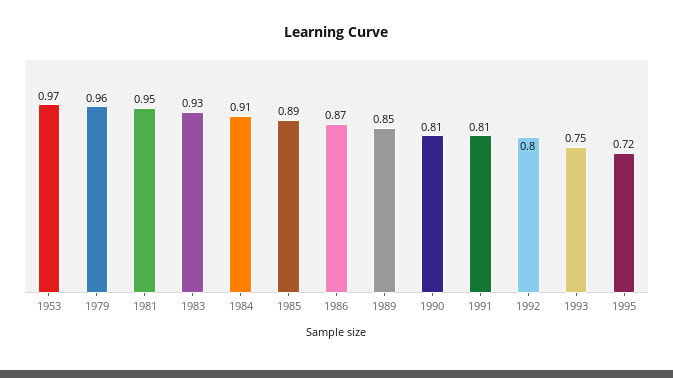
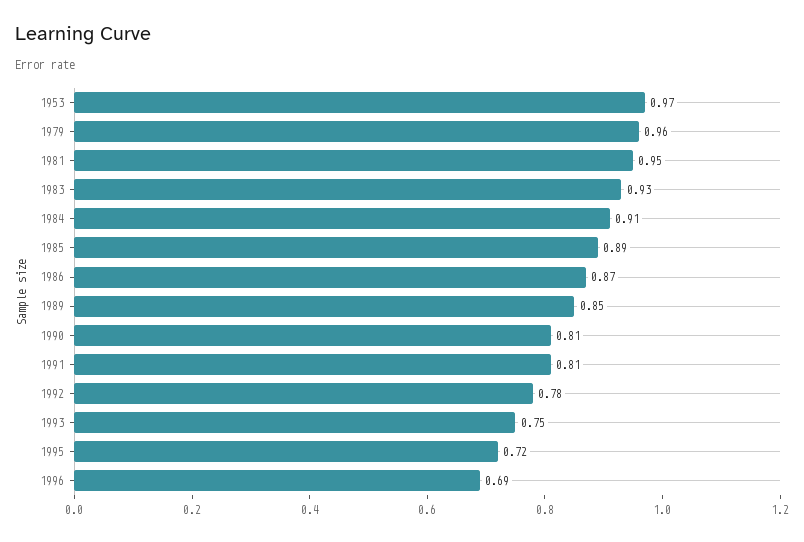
1992: 0.8 -> 0.78
1996: none -> 0.69

